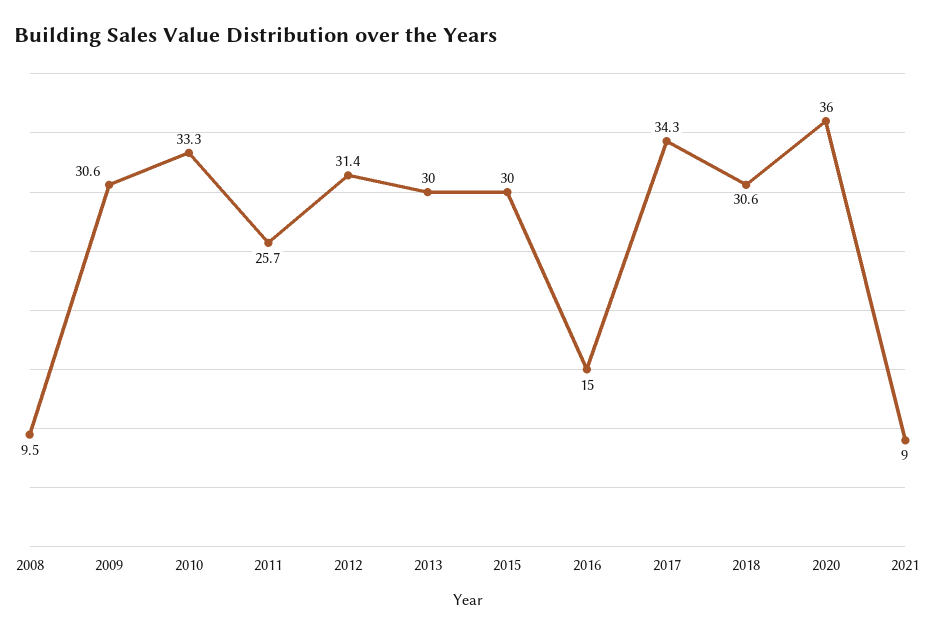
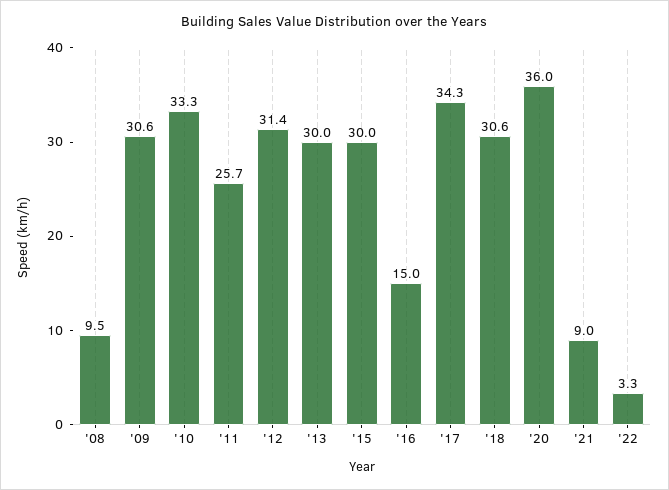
'22: none -> 3.3

